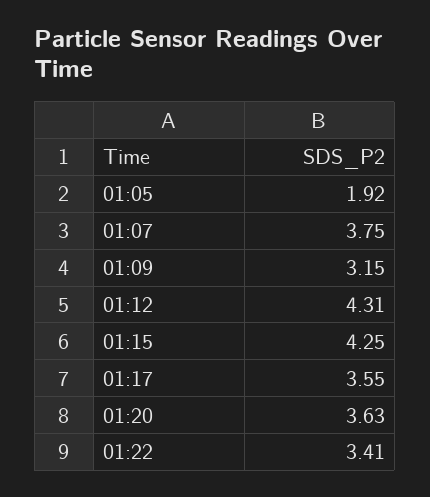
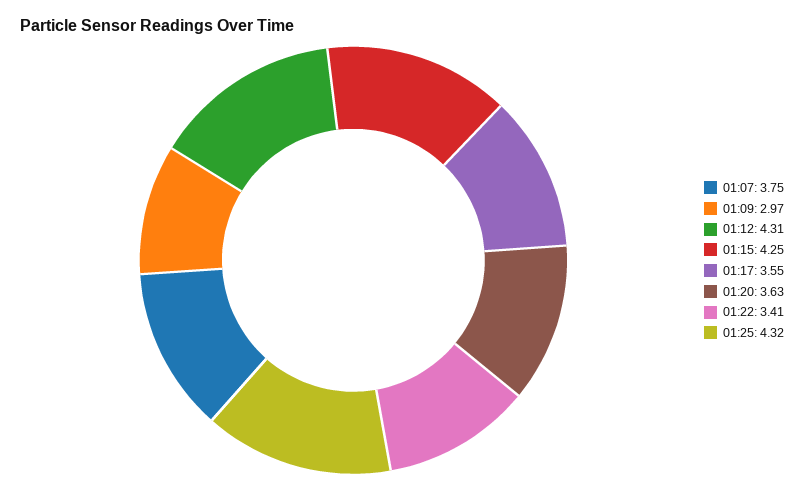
01:05: 1.92 -> none
01:09: 3.15 -> 2.97
01:25: none -> 4.32

